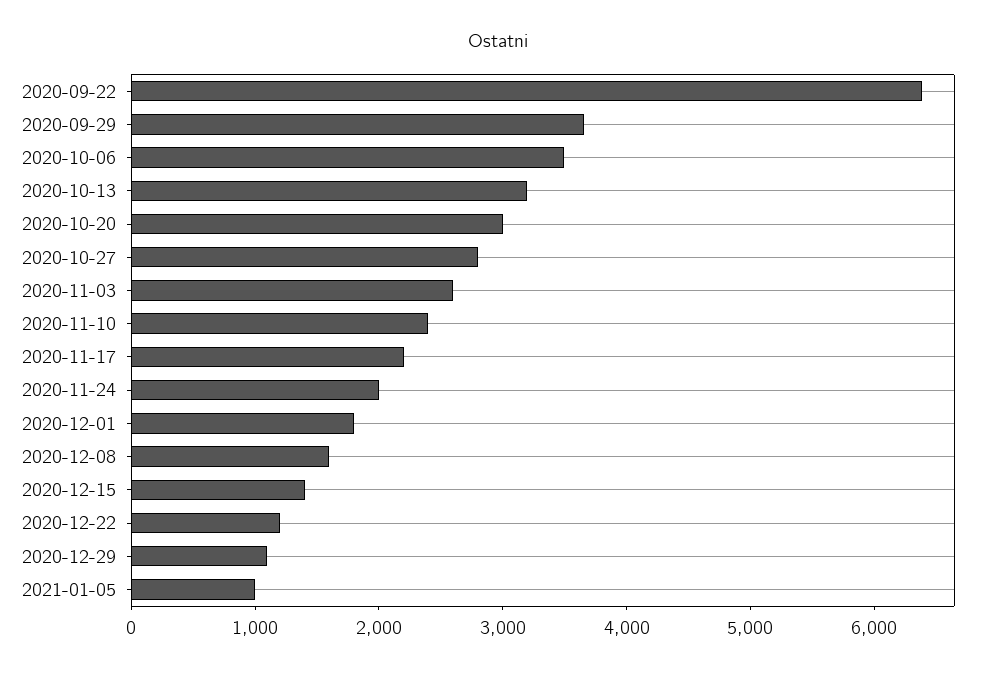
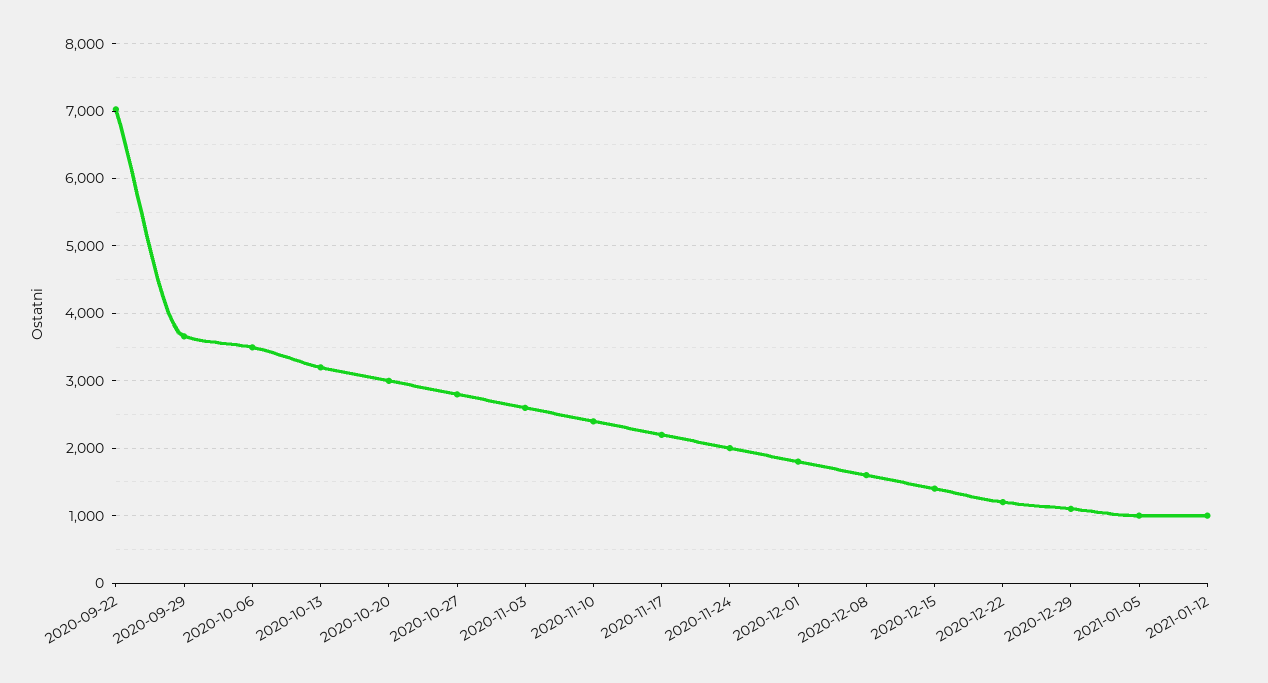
2020-09-22: 6400 -> 7000
2021-01-12: none -> 1000

